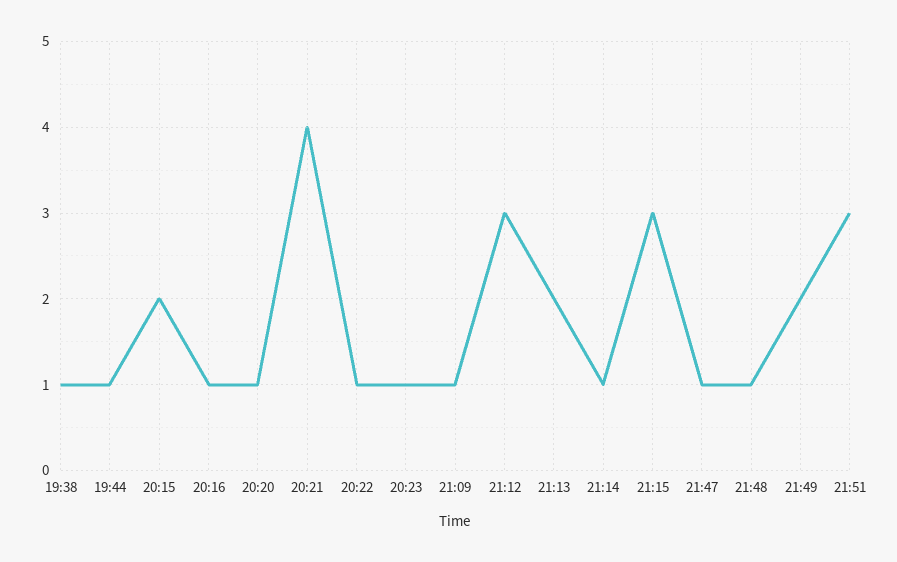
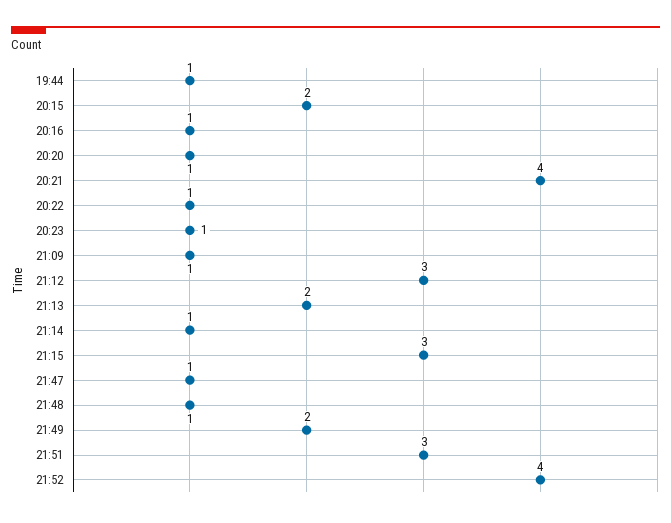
19:38: 1 -> none
21:52: none -> 4

